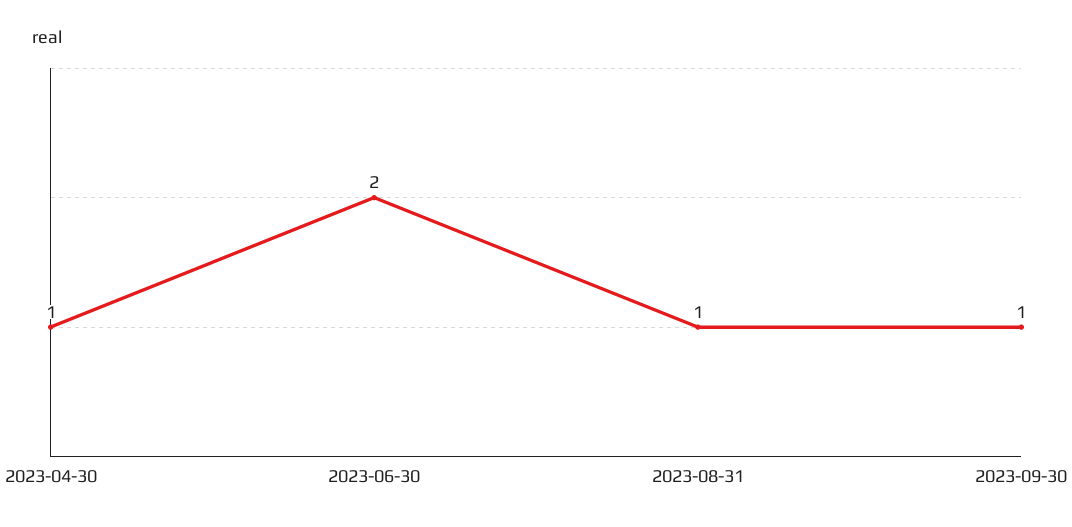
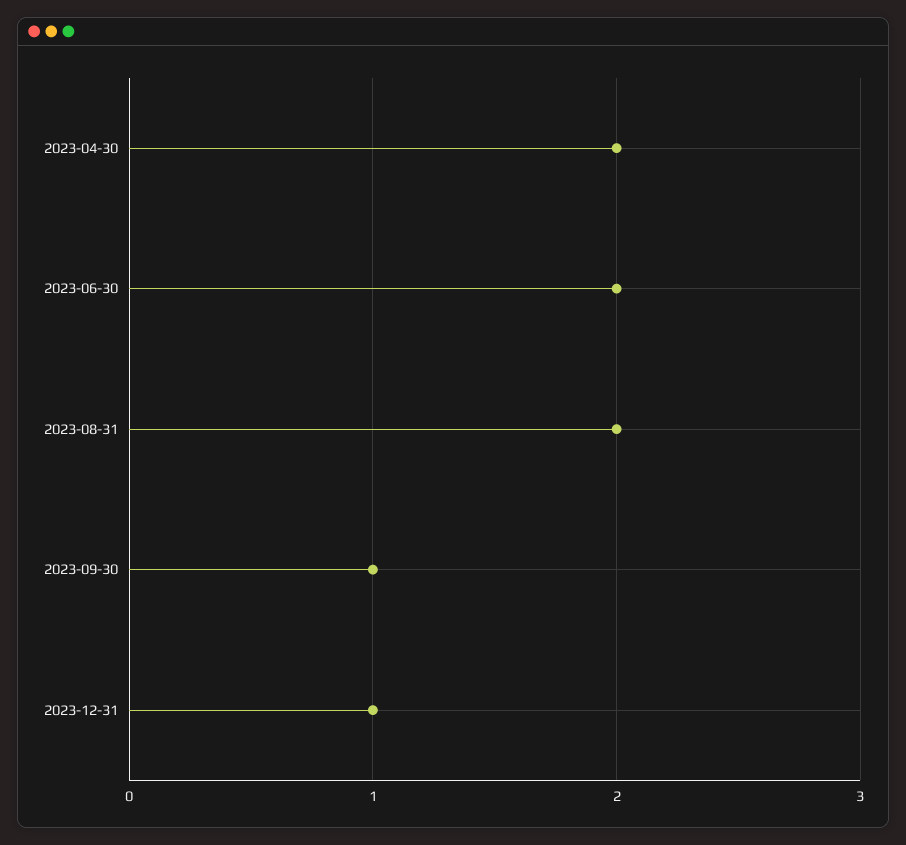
2023-04-30: 1 -> 2
2023-08-31: 1 -> 2
2023-12-31: none -> 1

